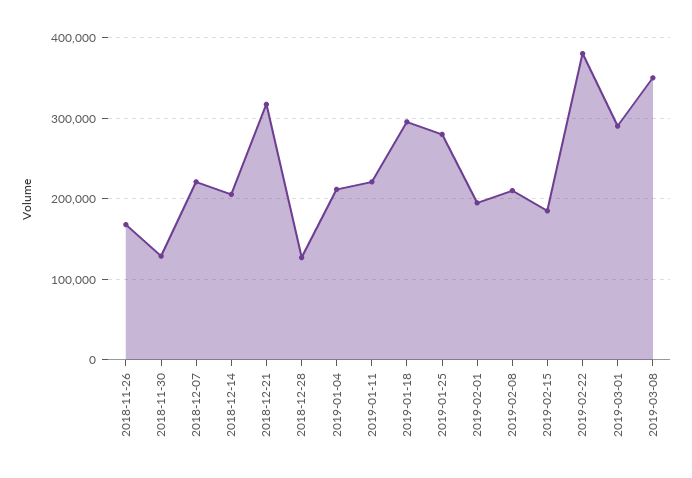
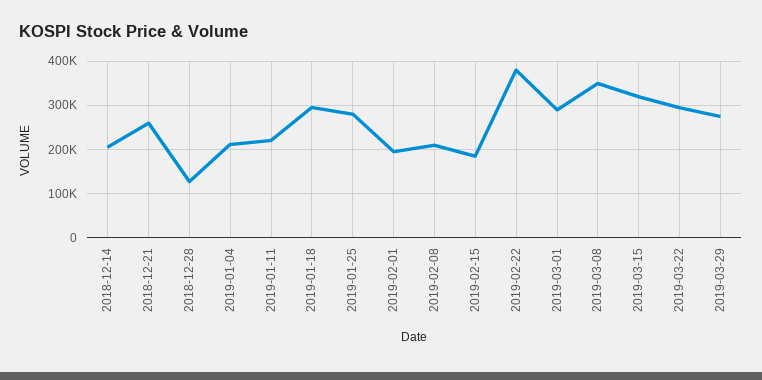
2018-11-26: 170000 -> none
2018-11-30: 130000 -> none
2018-12-07: 220000 -> none
2018-12-21: 320000 -> 260000
2019-03-15: none -> 320000
2019-03-22: none -> 300000
2019-03-29: none -> 280000

